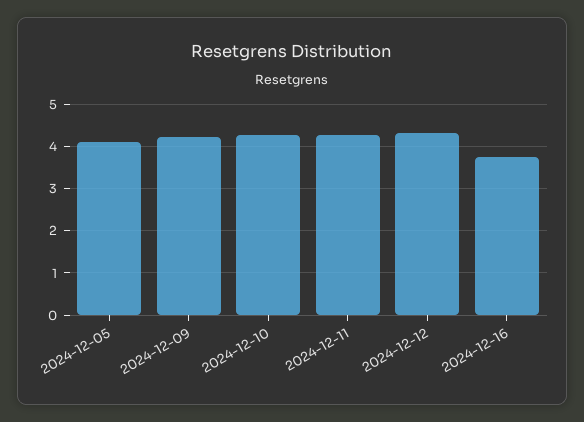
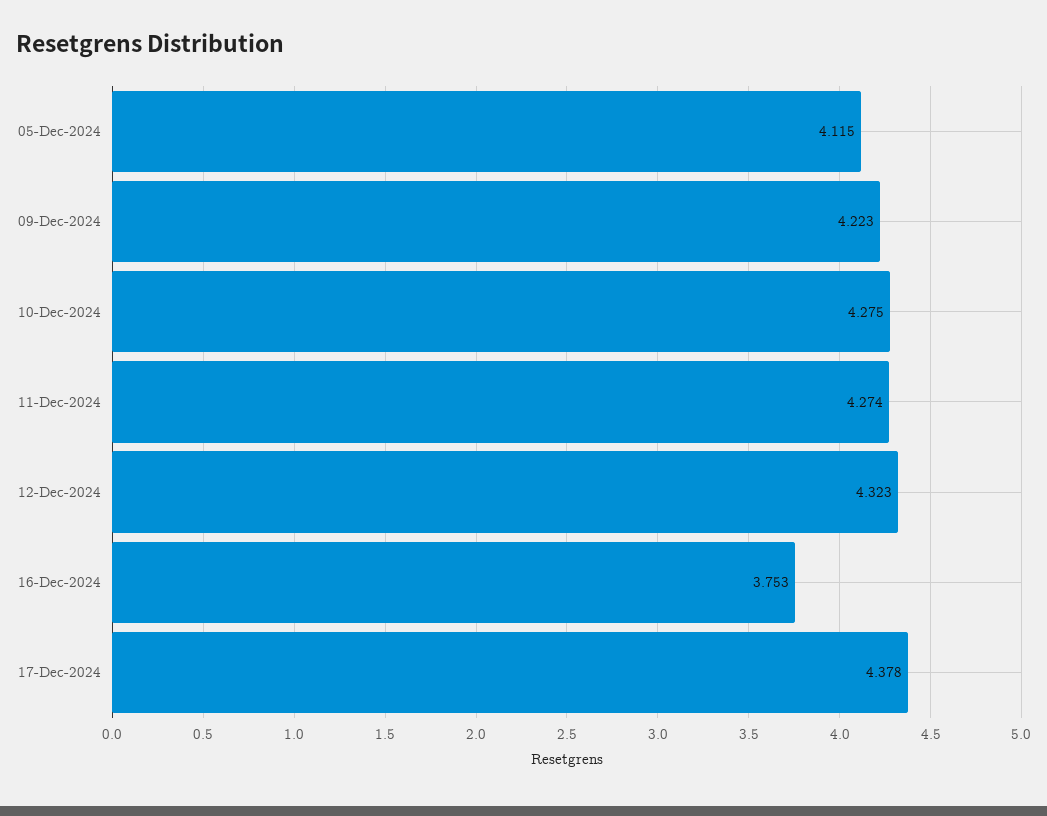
17-Dec-2024: none -> 4.378

